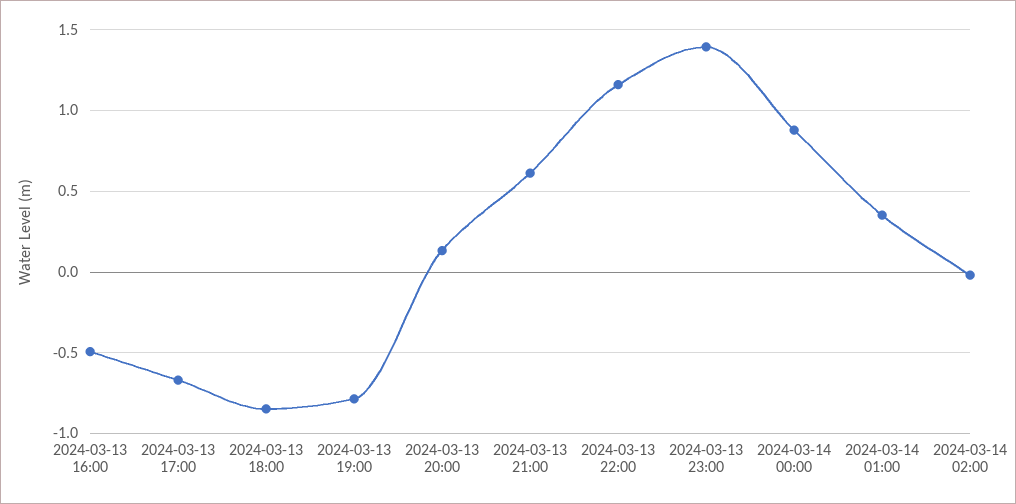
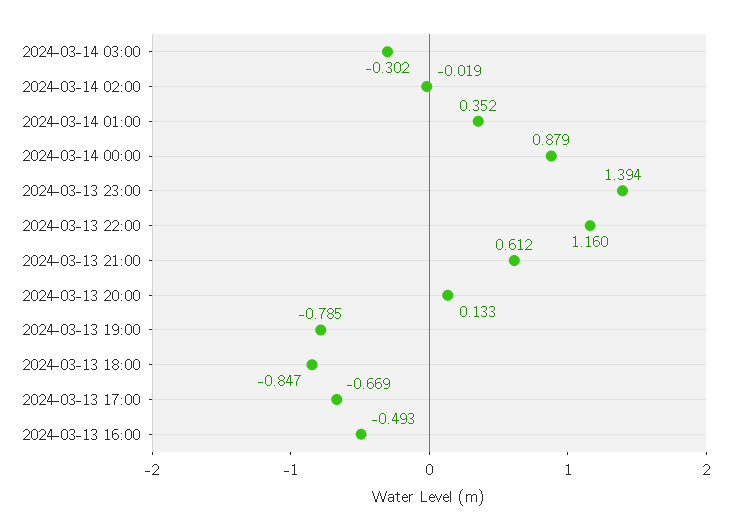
2024-03-14 03:00: none -> -0.302

